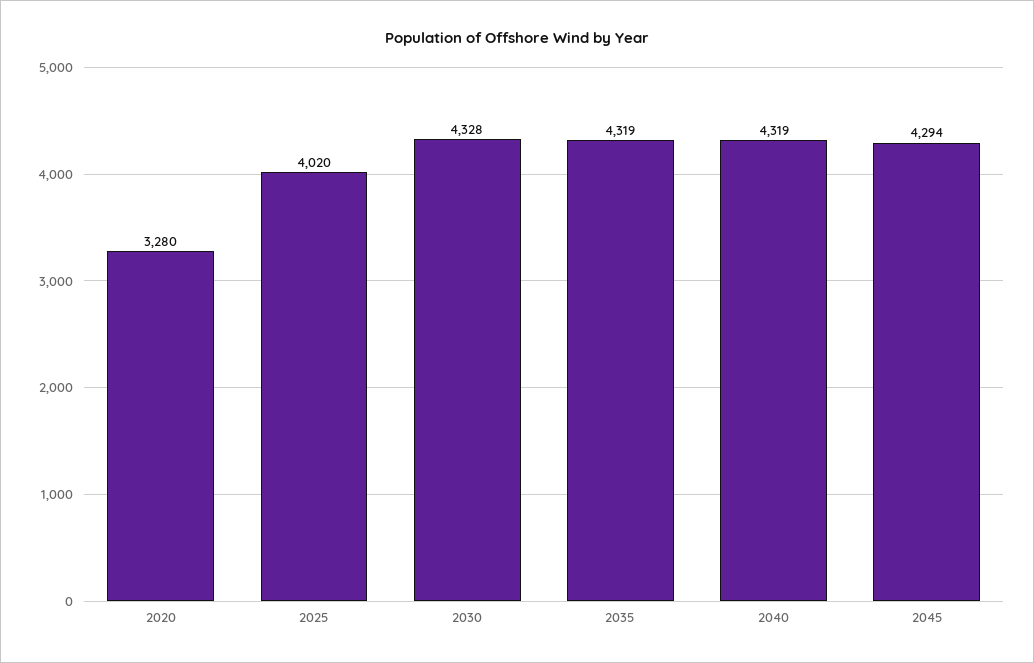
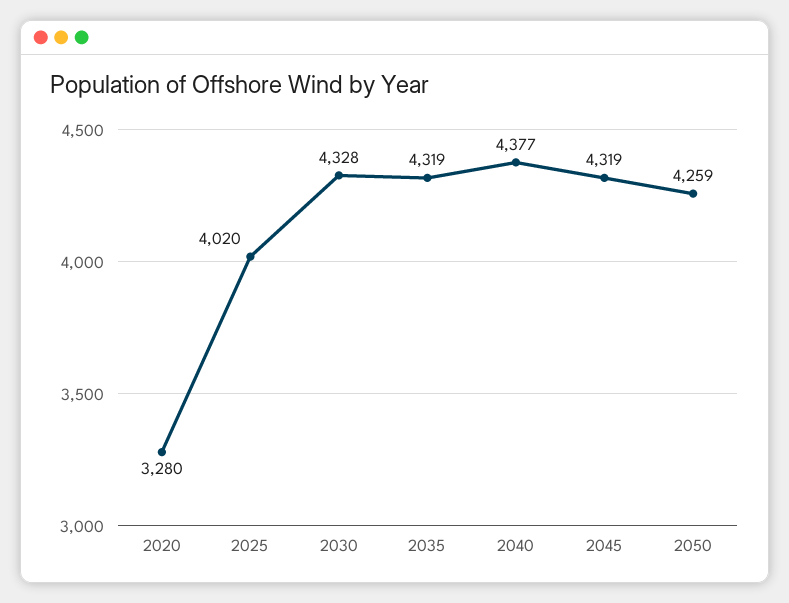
2040: 4319 -> 4377
2045: 4294 -> 4319
2050: none -> 4259

